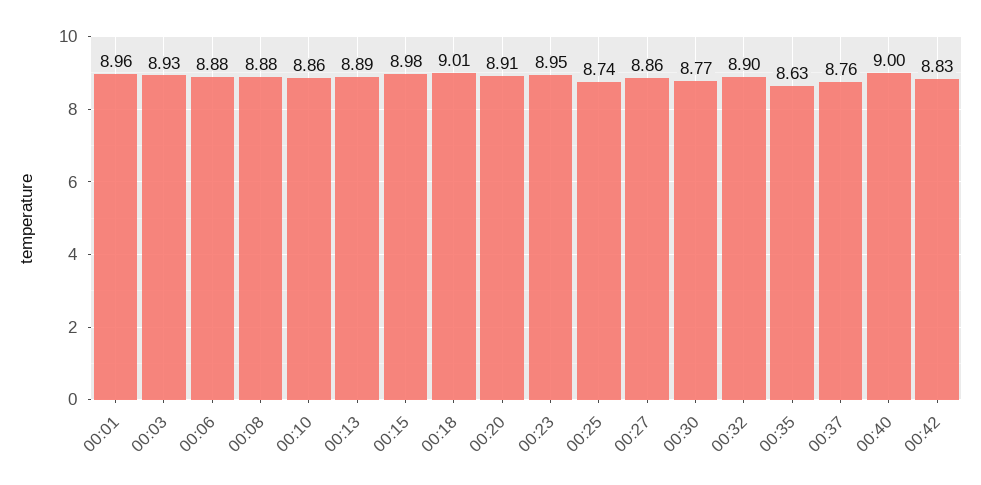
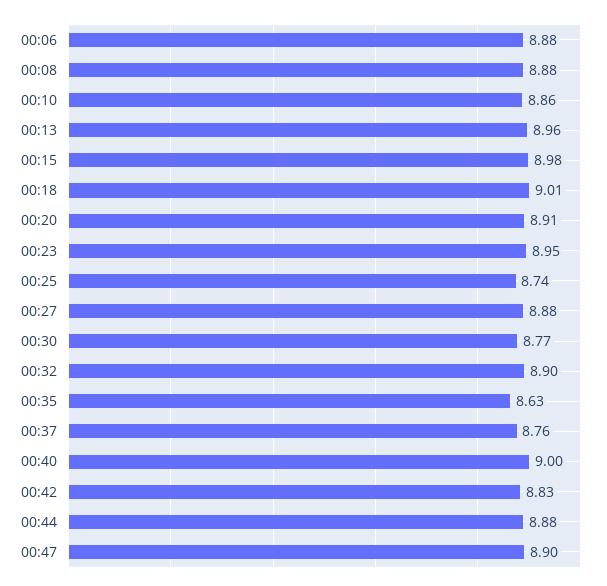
00:01: 8.96 -> none
00:03: 8.93 -> none
00:13: 8.89 -> 8.96
00:27: 8.86 -> 8.88
00:44: none -> 8.88
00:47: none -> 8.9

